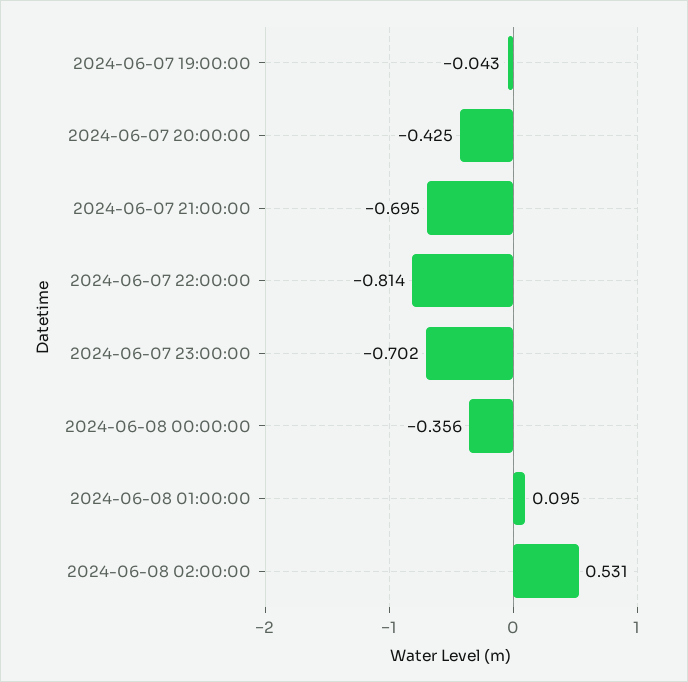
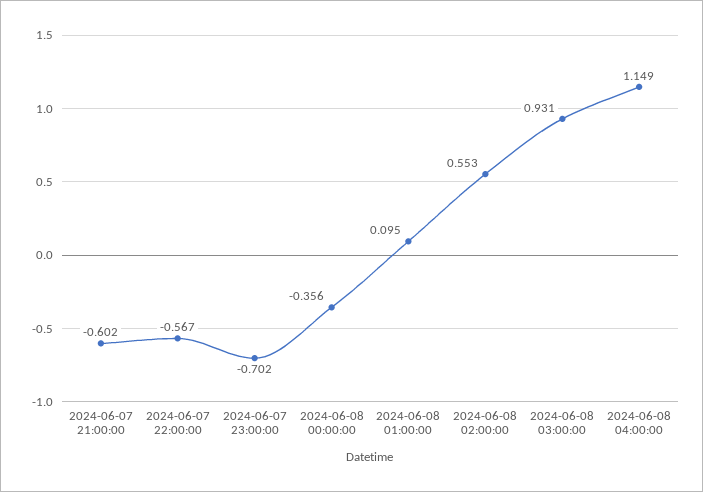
2024-06-07 19:00:00: -0.043 -> none
2024-06-07 20:00:00: -0.425 -> none
2024-06-07 21:00:00: -0.695 -> -0.602
2024-06-07 22:00:00: -0.814 -> -0.567
2024-06-08 02:00:00: 0.531 -> 0.553
2024-06-08 03:00:00: none -> 0.931
2024-06-08 04:00:00: none -> 1.149

